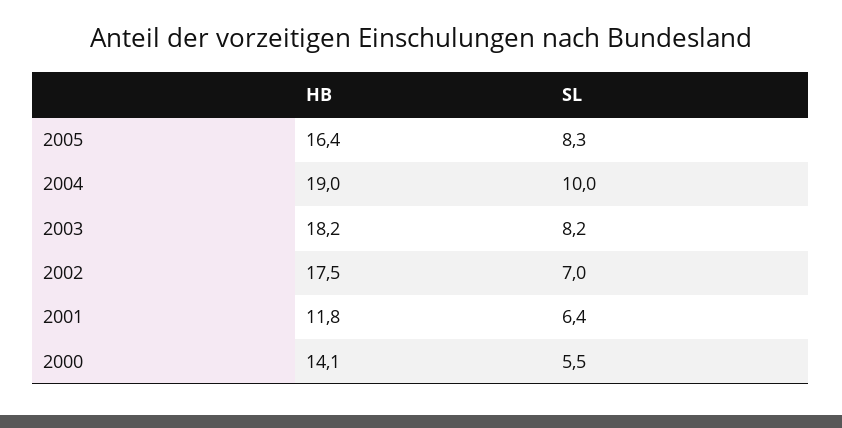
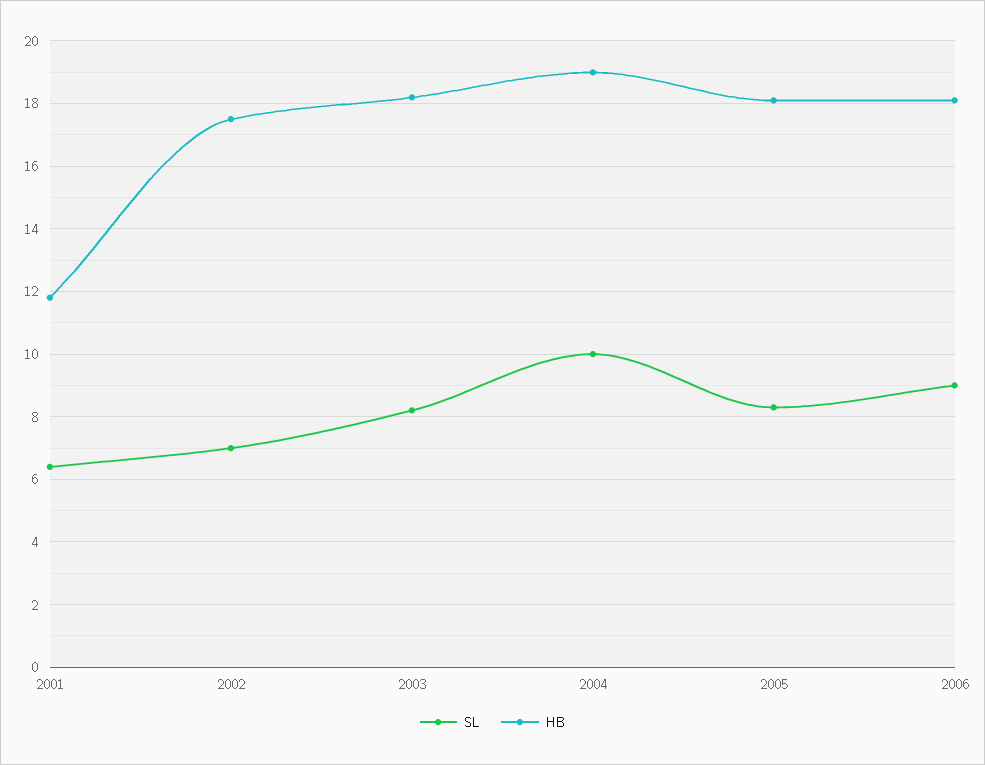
HB, 2005: 16.4 -> 18
HB, 2000: 14.1 -> none
SL, 2000: 5.5 -> none
SL, 2006: none -> 9
HB, 2006: none -> 18

